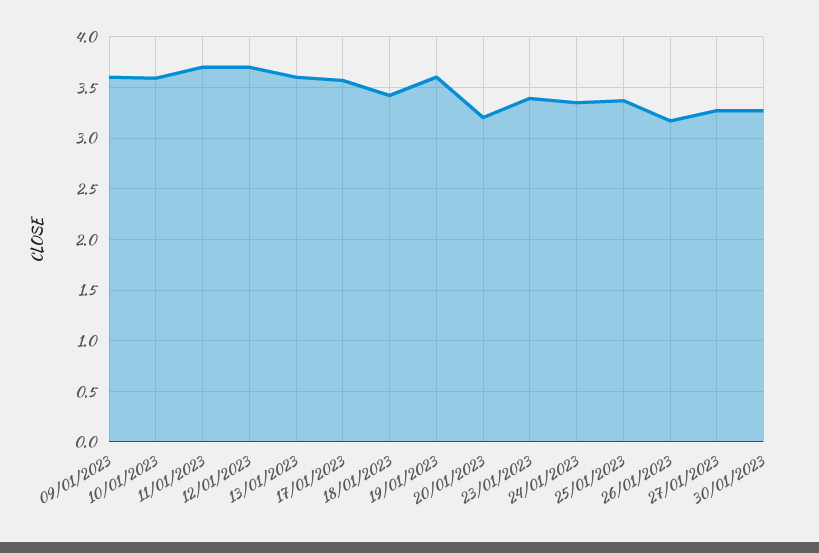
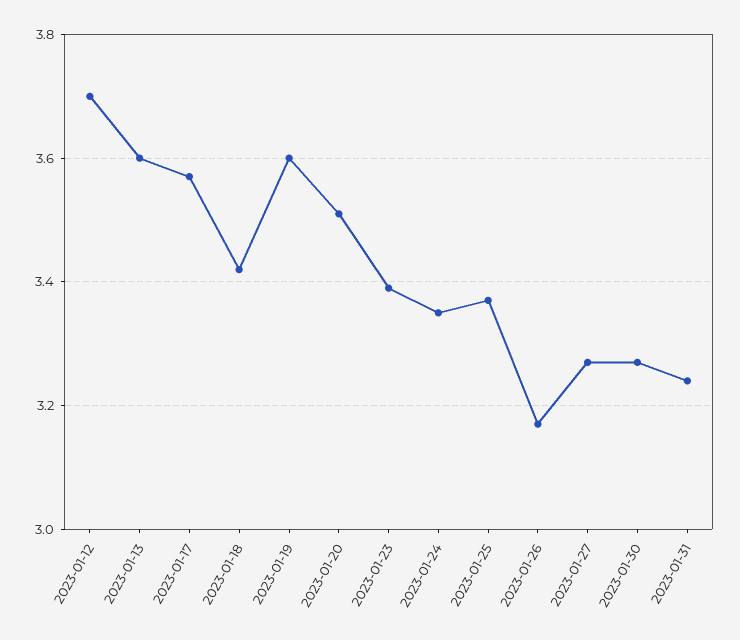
09/01/2023: 3.6 -> none
10/01/2023: 3.6 -> none
11/01/2023: 3.7 -> none
20/01/2023: 3.2 -> 3.5
2023-01-31: none -> 3.25

